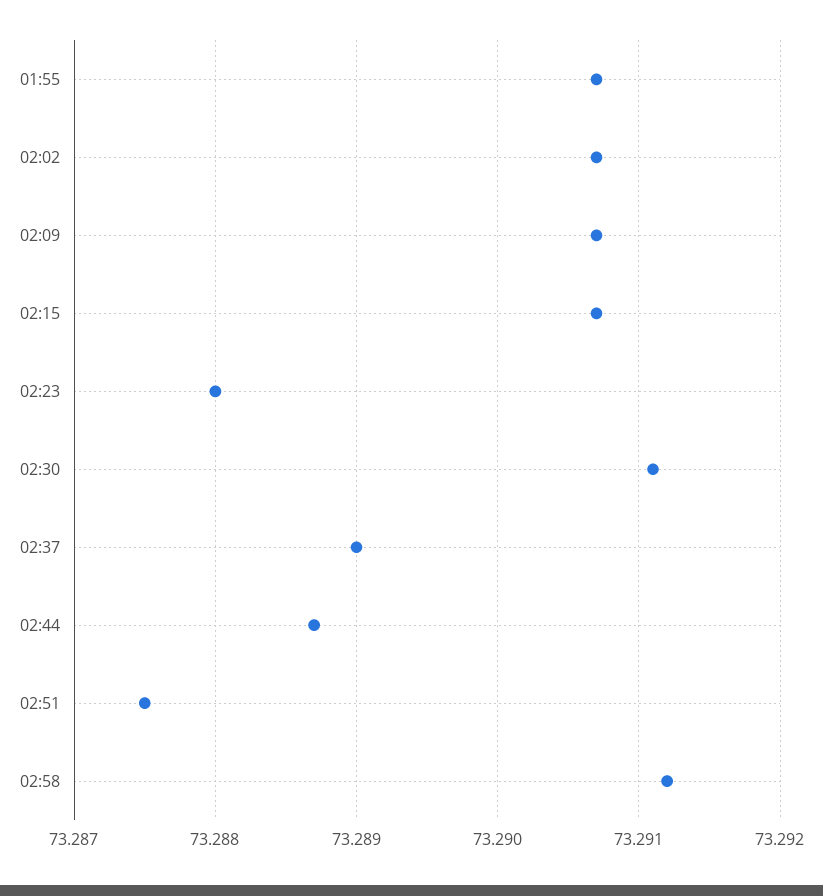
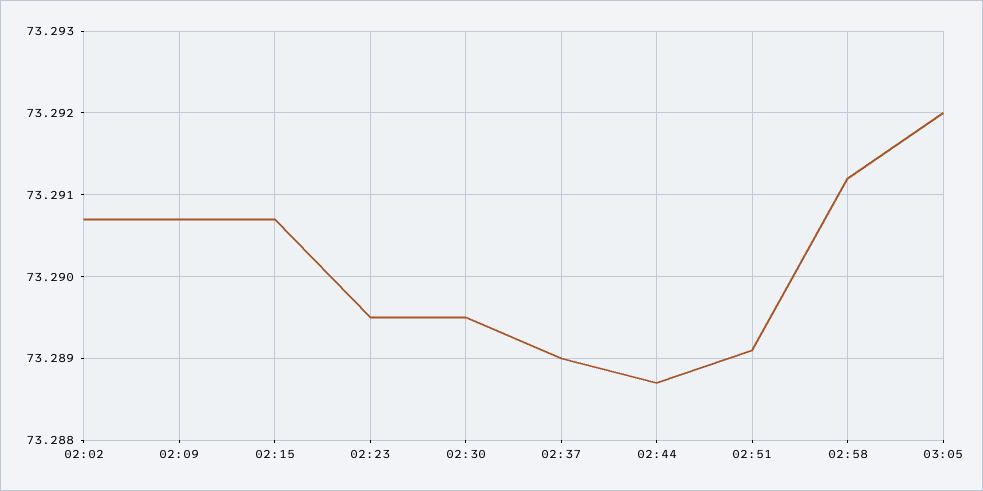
01:55: 73.2907 -> none
02:23: 73.288 -> 73.2895
02:30: 73.2911 -> 73.2895
02:51: 73.2875 -> 73.2891
03:05: none -> 73.292

